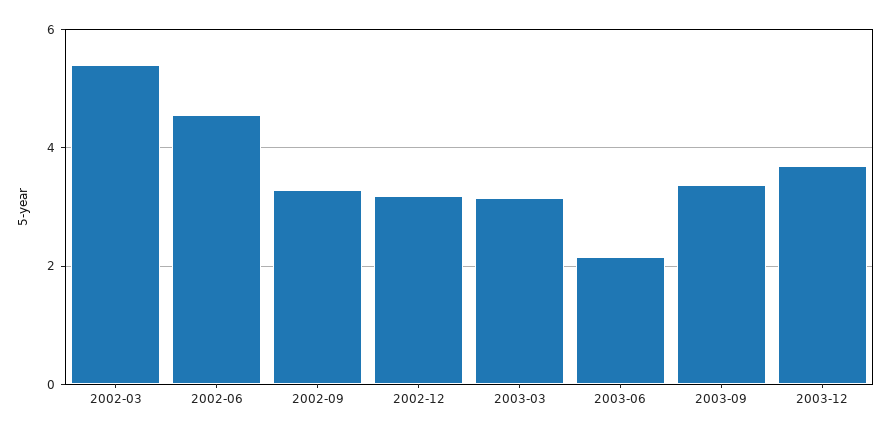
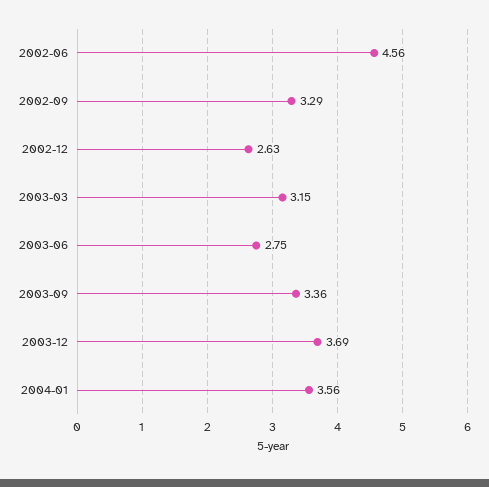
2002-03: 5.4 -> none
2002-12: 3.2 -> 2.63
2003-06: 2.2 -> 2.75
2004-01: none -> 3.56

